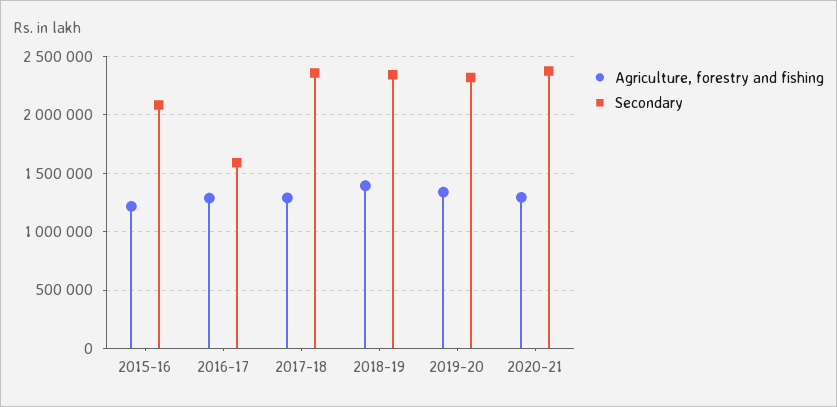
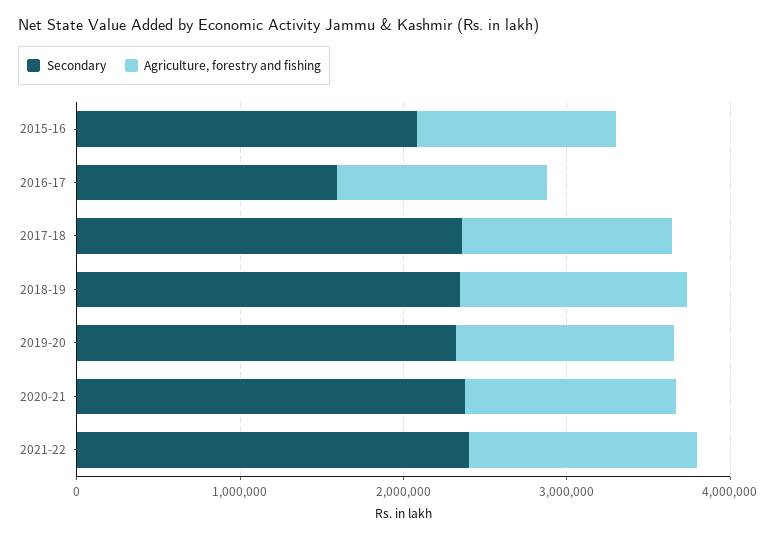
Secondary, 2021-22: none -> 2400000
Agriculture, forestry and fishing, 2021-22: none -> 1400000

